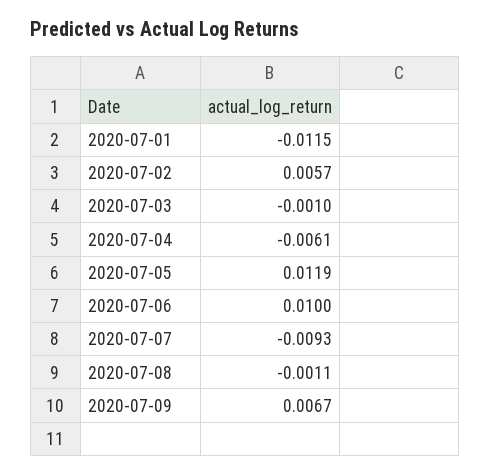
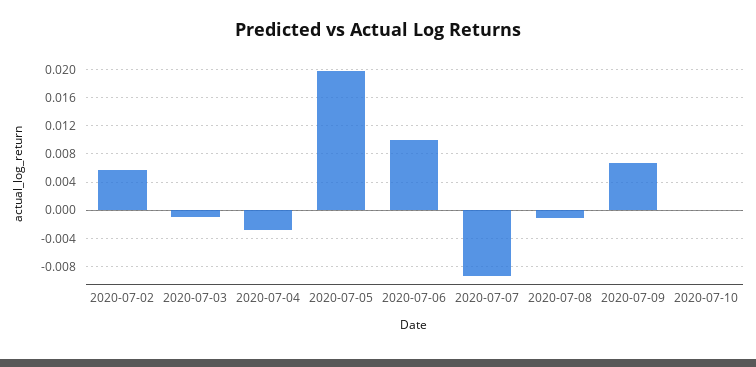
2020-07-01: -0.0115 -> none
2020-07-04: -0.0061 -> -0.003
2020-07-05: 0.0119 -> 0.02
2020-07-10: none -> 0

